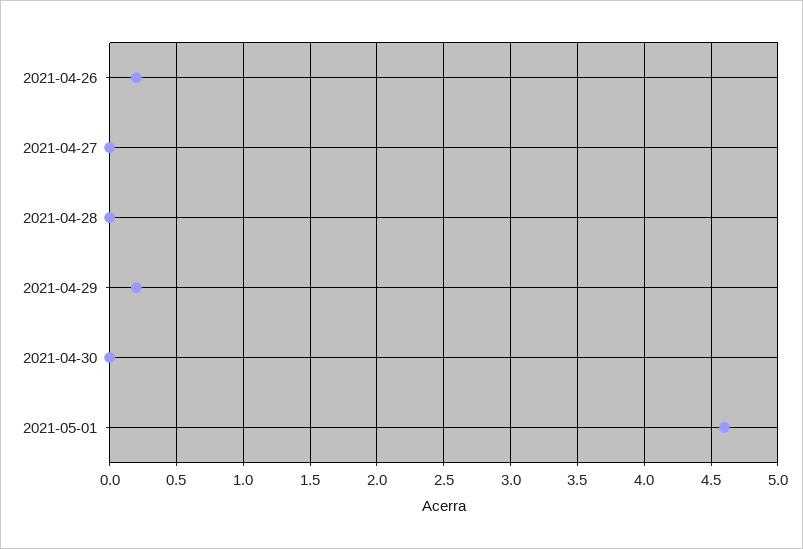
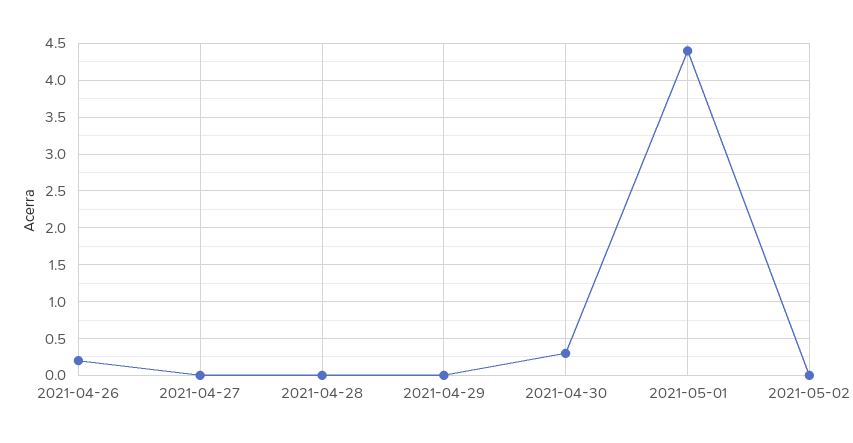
2021-04-29: 0.2 -> 0
2021-04-30: 0 -> 0.3
2021-05-01: 4.6 -> 4.4
2021-05-02: none -> 0

